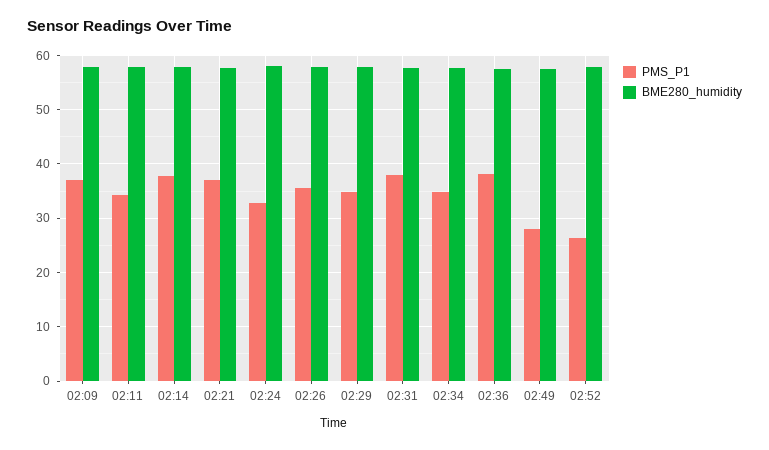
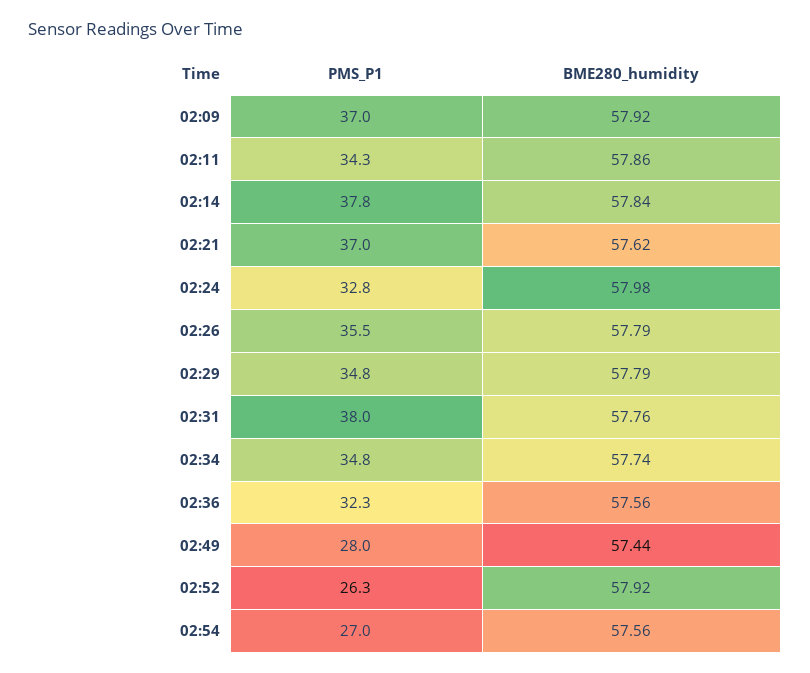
PMS_P1, 02:36: 38 -> 32.3
PMS_P1, 02:54: none -> 27
BME280_humidity, 02:54: none -> 57.56

